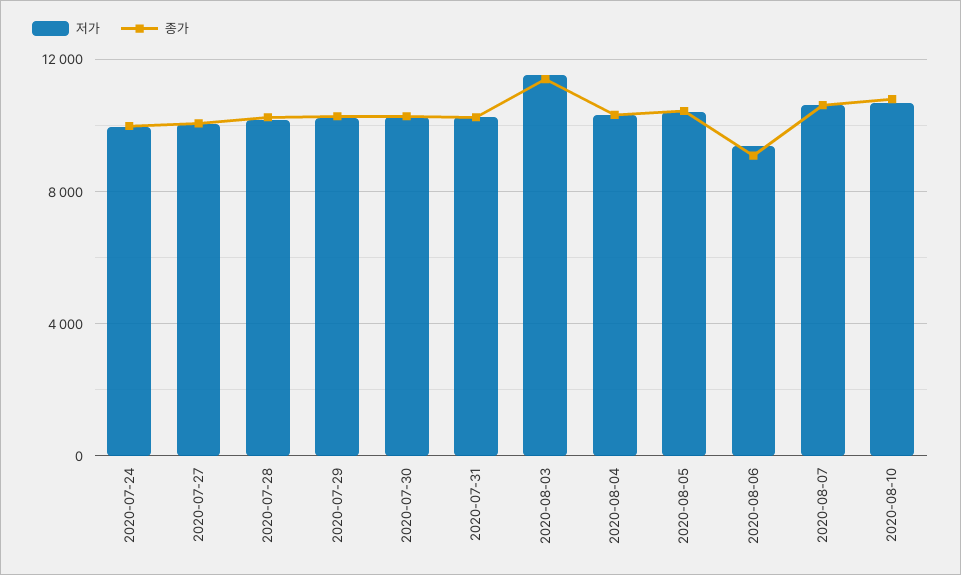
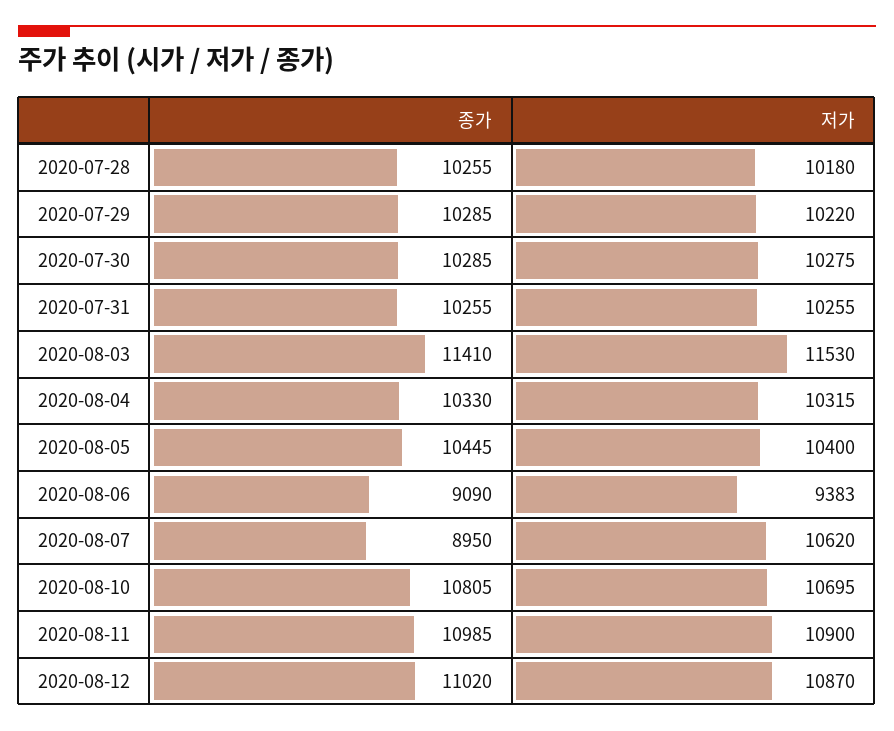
저가, 2020-07-24: 10000 -> none
종가, 2020-07-24: 10000 -> none
저가, 2020-07-27: 10000 -> none
종가, 2020-07-27: 10000 -> none
종가, 2020-08-07: 10500 -> 8950
종가, 2020-08-11: none -> 10985
저가, 2020-08-11: none -> 10900
종가, 2020-08-12: none -> 11020
저가, 2020-08-12: none -> 10870

